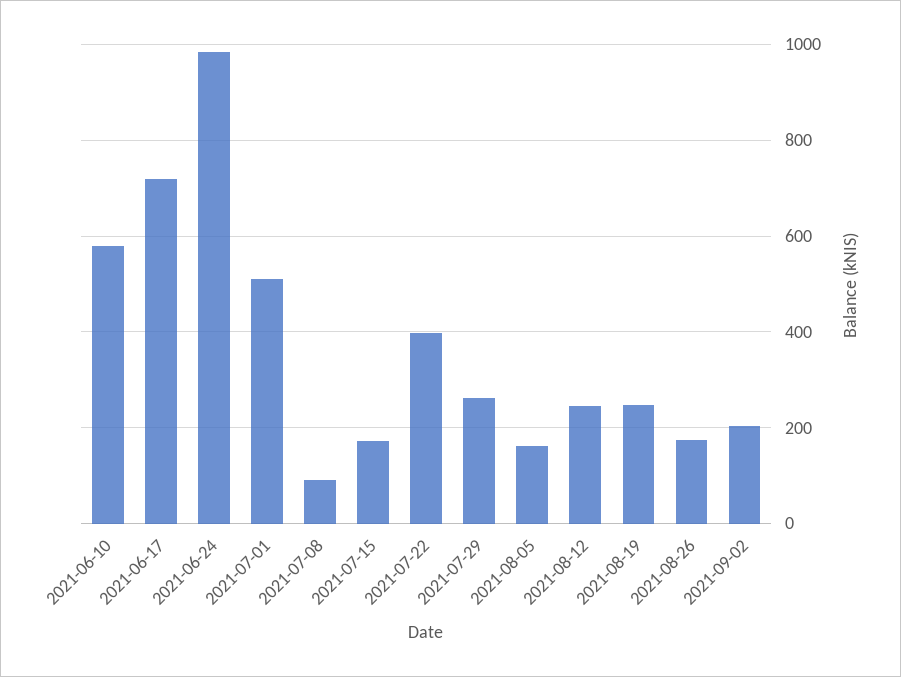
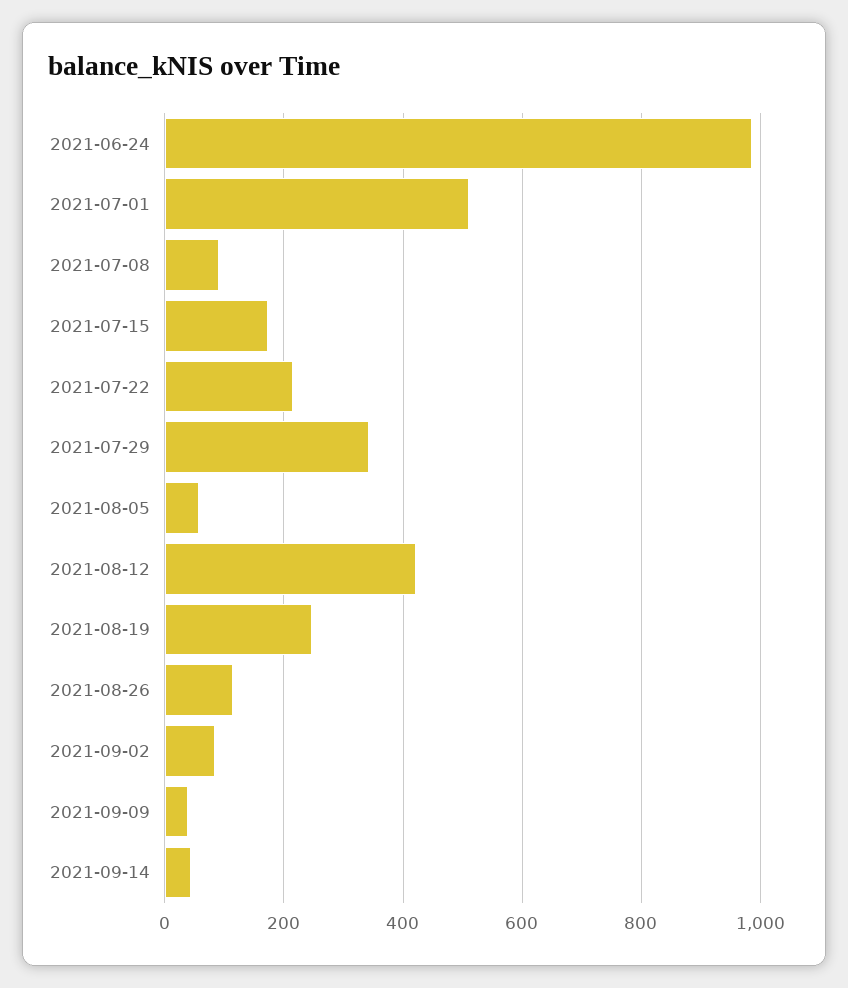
2021-06-10: 580 -> none
2021-06-17: 720 -> none
2021-07-22: 400 -> 220
2021-07-29: 260 -> 340
2021-08-05: 160 -> 60
2021-08-12: 240 -> 420
2021-08-26: 180 -> 120
2021-09-02: 200 -> 80
2021-09-09: none -> 40
2021-09-14: none -> 40

